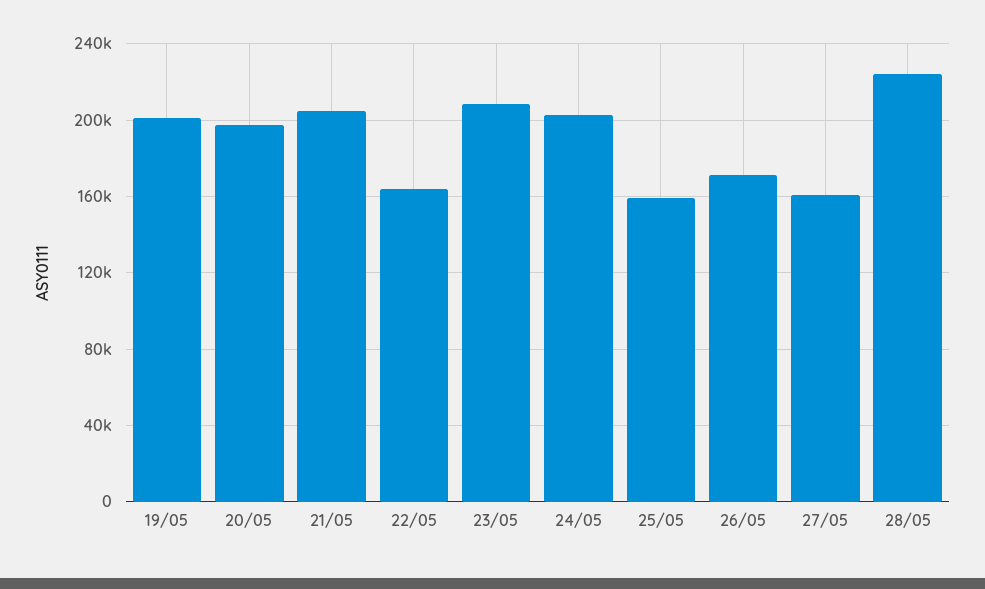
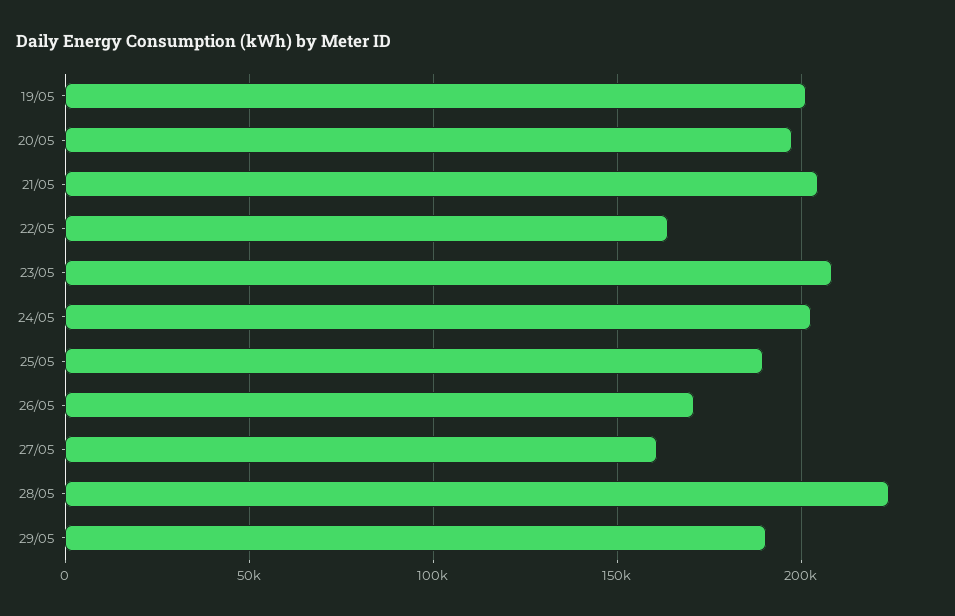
25/05: 160000 -> 190000
29/05: none -> 190000

